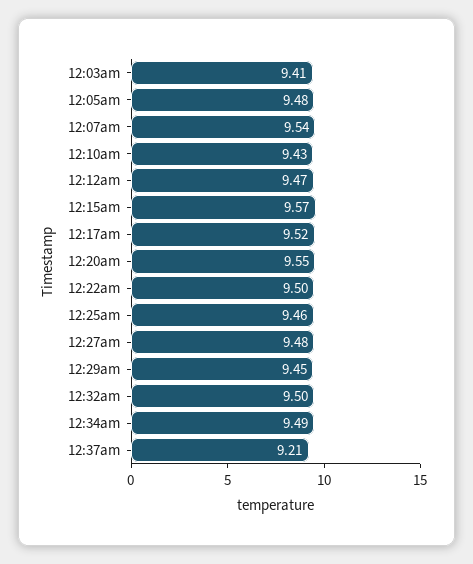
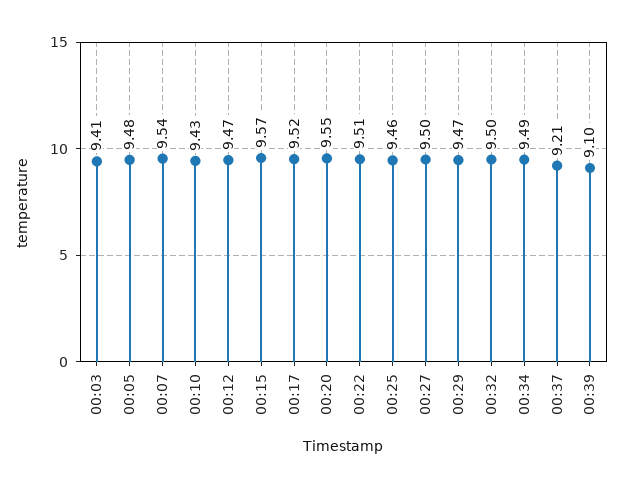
12:22am: 9.5 -> 9.51
12:27am: 9.48 -> 9.5
12:29am: 9.45 -> 9.47
00:39: none -> 9.1

